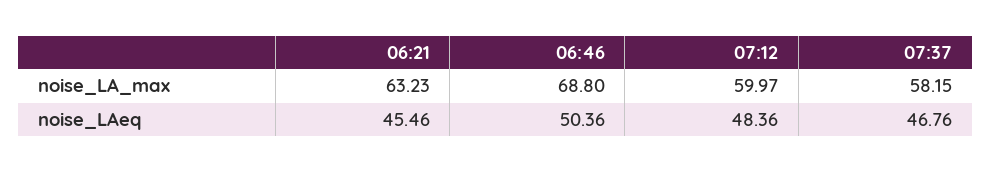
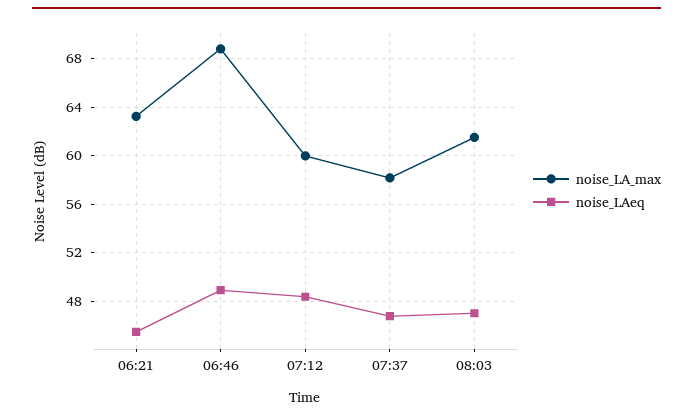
noise_LAeq, 06:46: 50.36 -> 49
noise_LA_max, 08:03: none -> 61.5
noise_LAeq, 08:03: none -> 47

